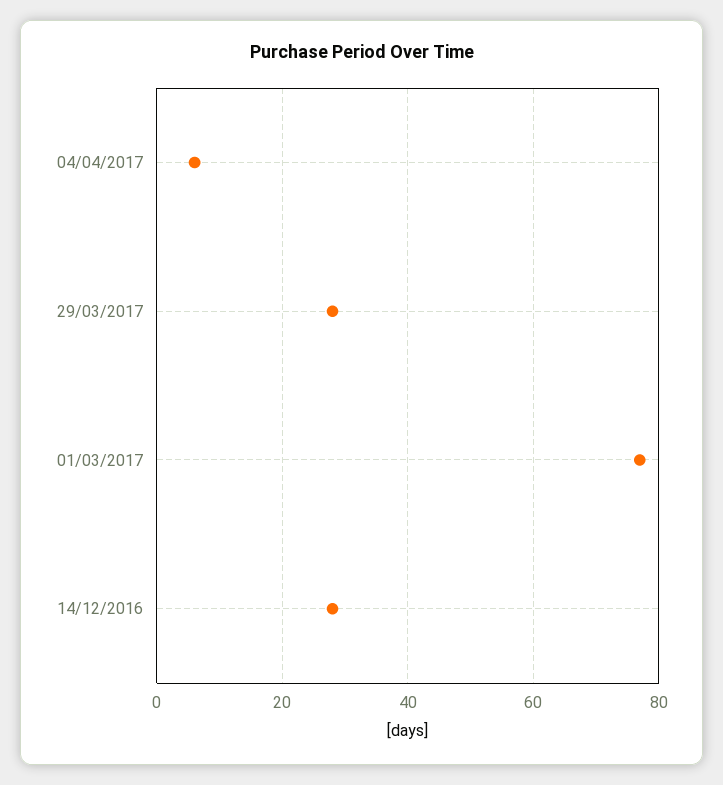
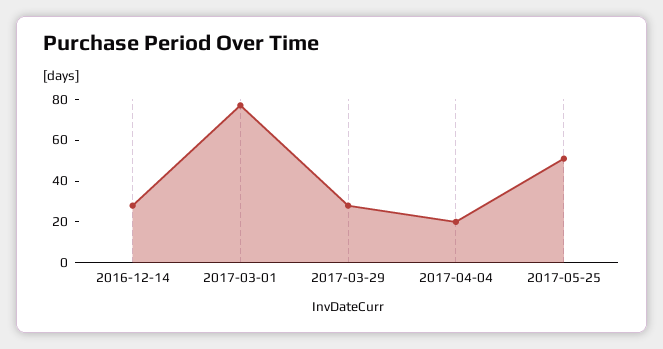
04/04/2017: 5 -> 20
2017-05-25: none -> 50

